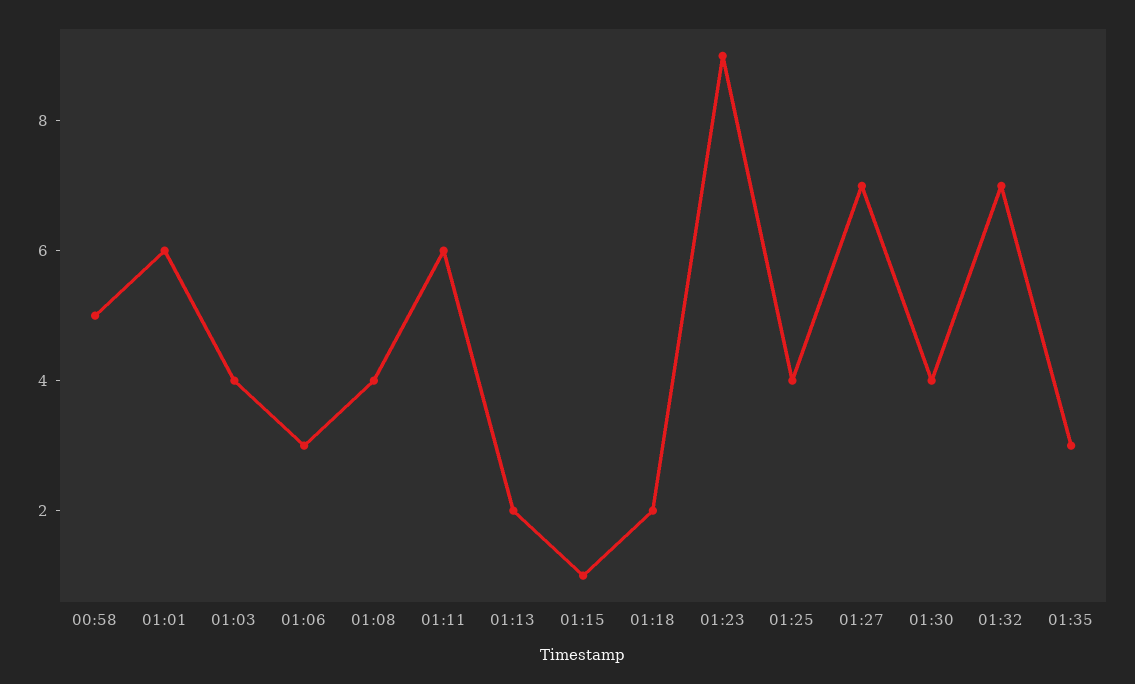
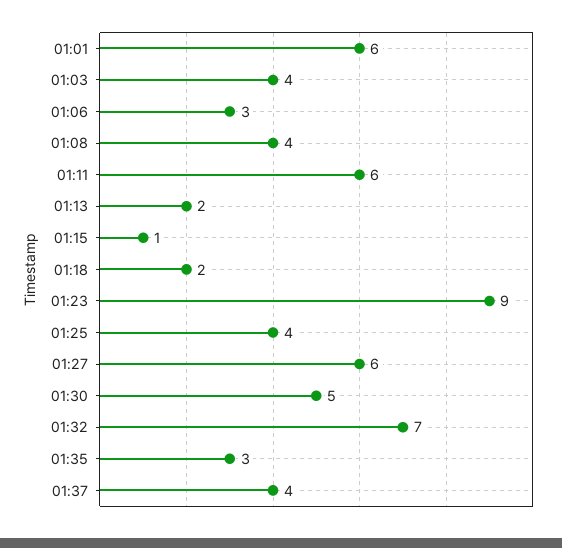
00:58: 5 -> none
01:27: 7 -> 6
01:30: 4 -> 5
01:37: none -> 4

